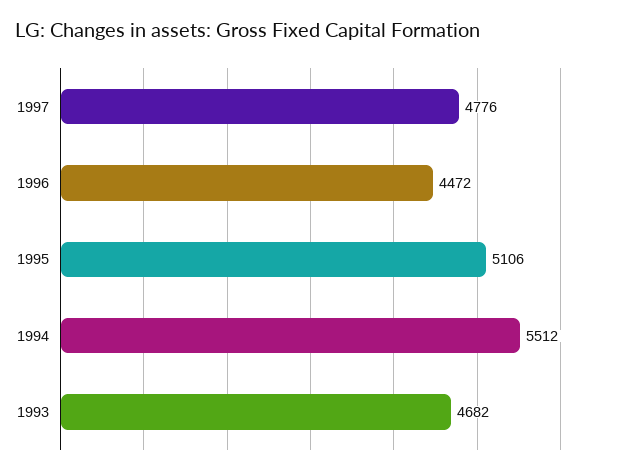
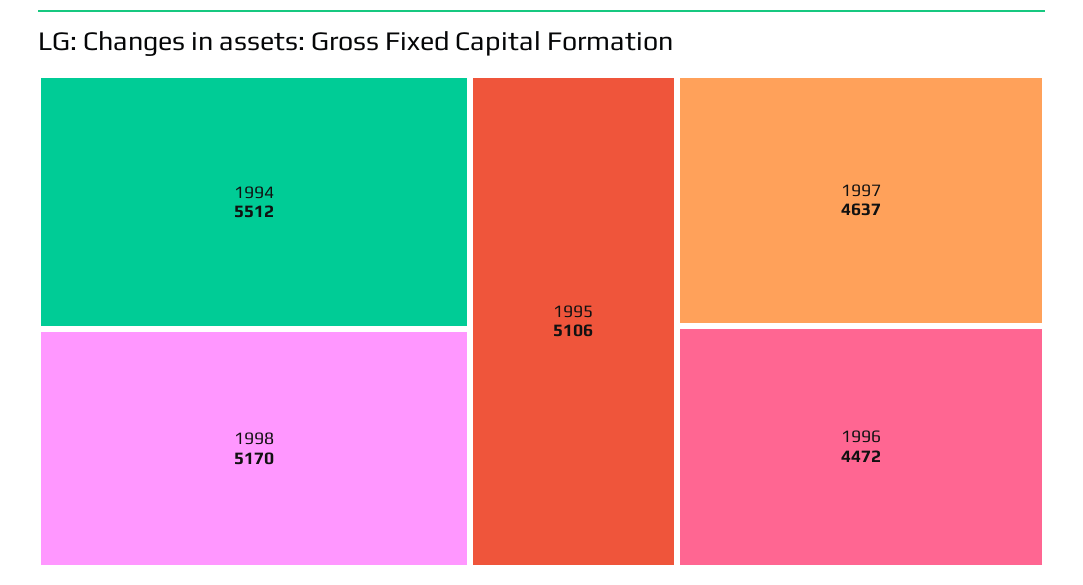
1997: 4776 -> 4637
1993: 4682 -> none
1998: none -> 5170

